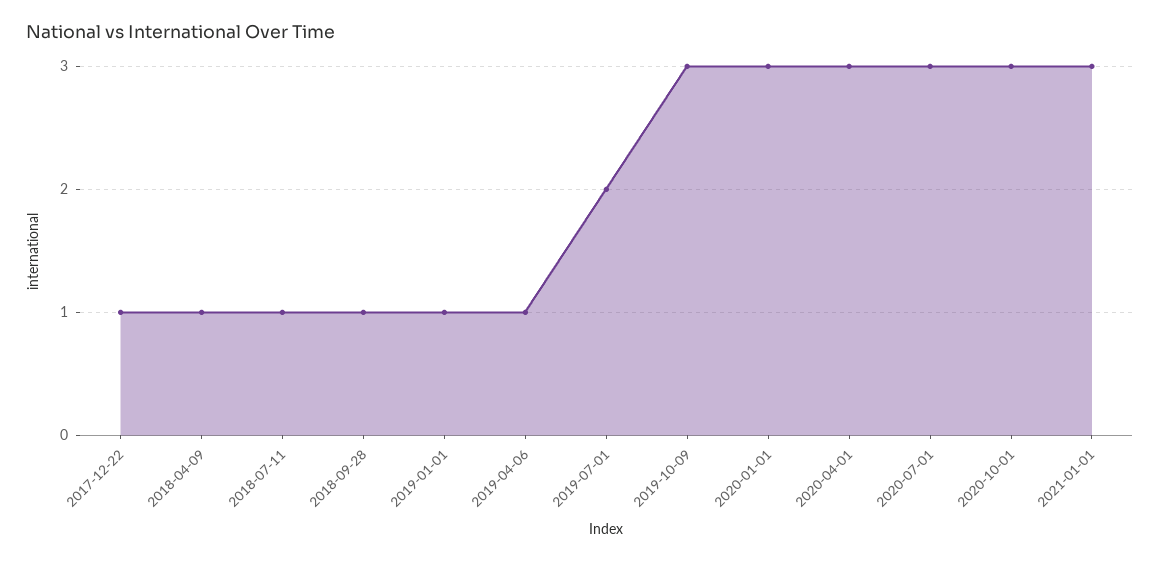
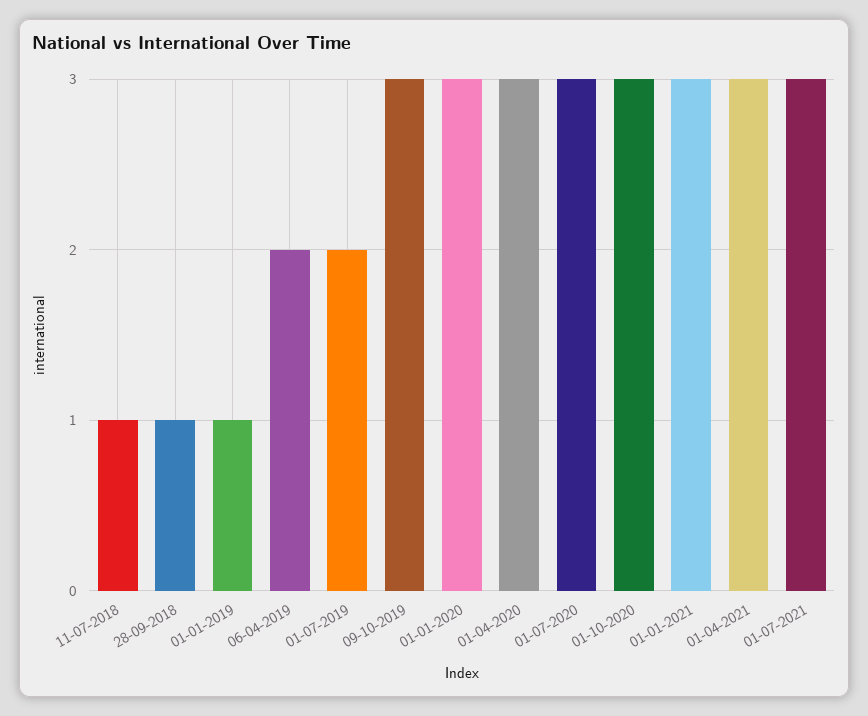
2017-12-22: 1 -> none
2018-04-09: 1 -> none
2019-04-06: 1 -> 2
01-04-2021: none -> 3
01-07-2021: none -> 3

